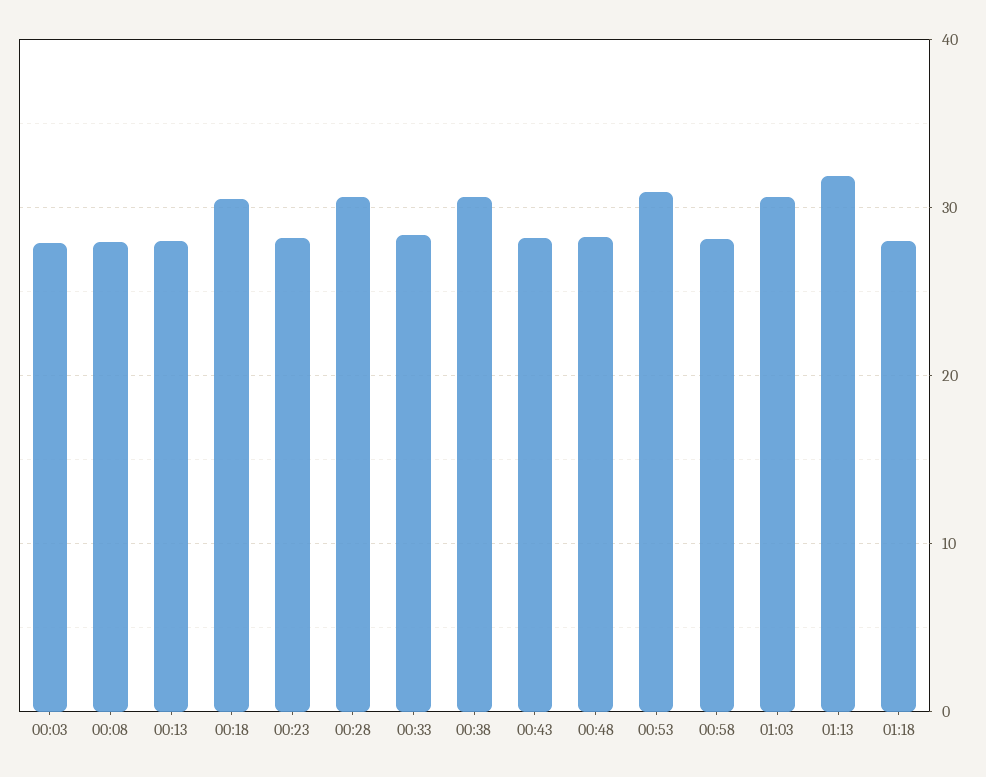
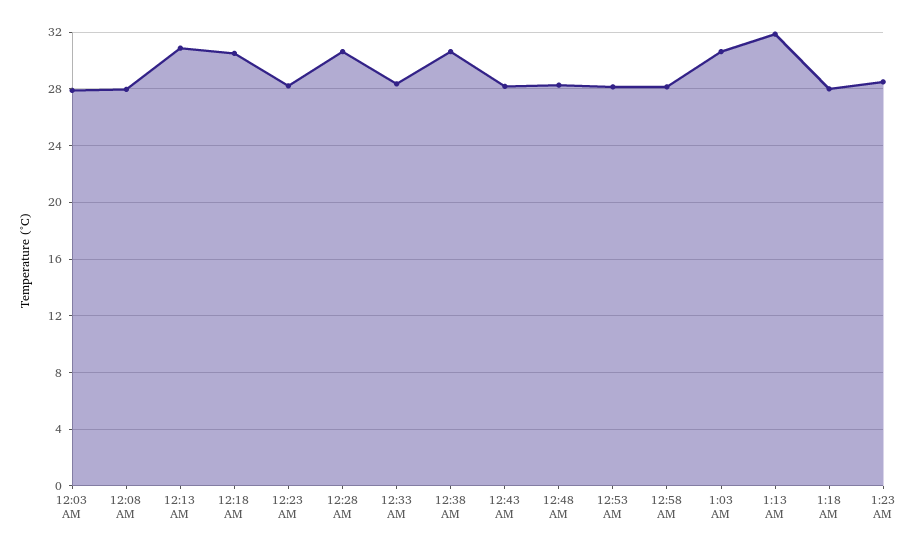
00:13: 28 -> 31
00:53: 31 -> 28
1:23 AM: none -> 28.5

